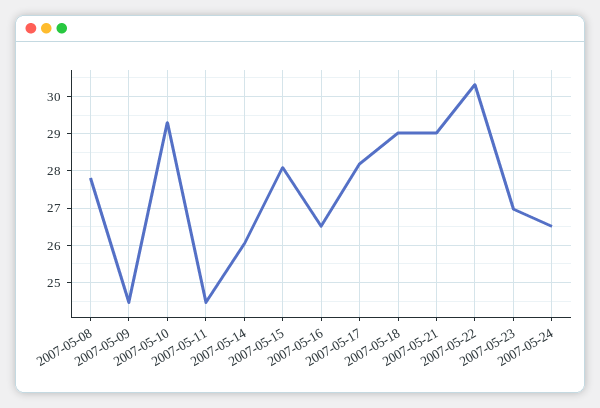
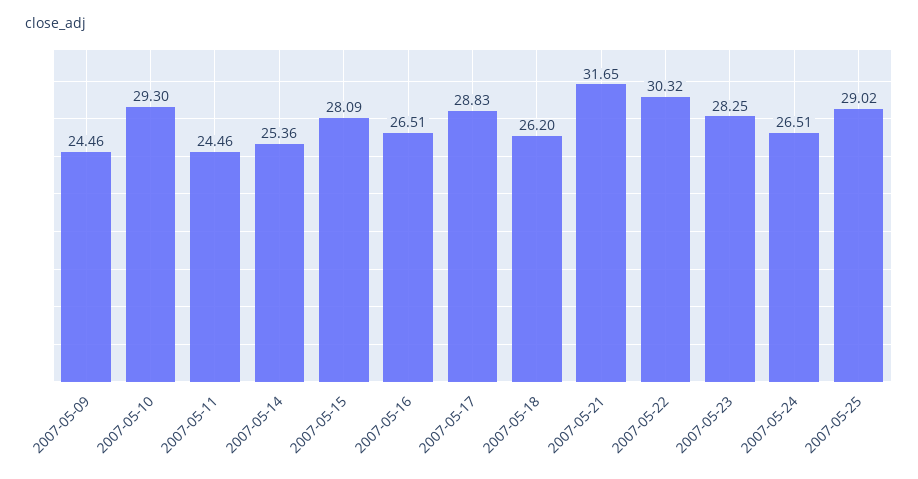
2007-05-08: 27.8 -> none
2007-05-14: 26 -> 25.36
2007-05-17: 28.2 -> 28.83
2007-05-18: 29 -> 26.2
2007-05-21: 29 -> 31.65
2007-05-23: 27 -> 28.25
2007-05-25: none -> 29.02

